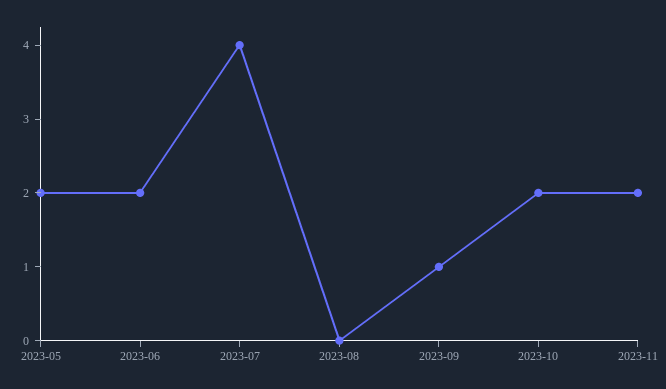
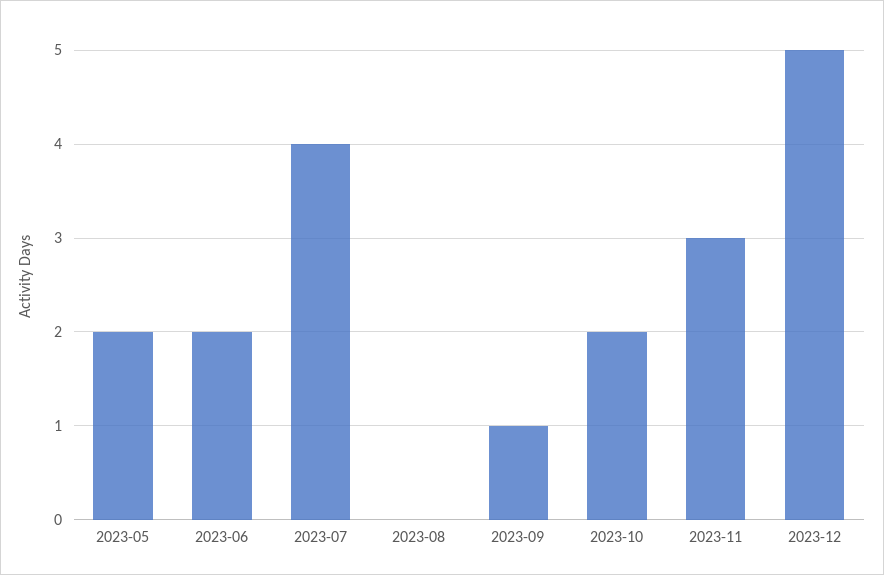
2023-11: 2 -> 3
2023-12: none -> 5

